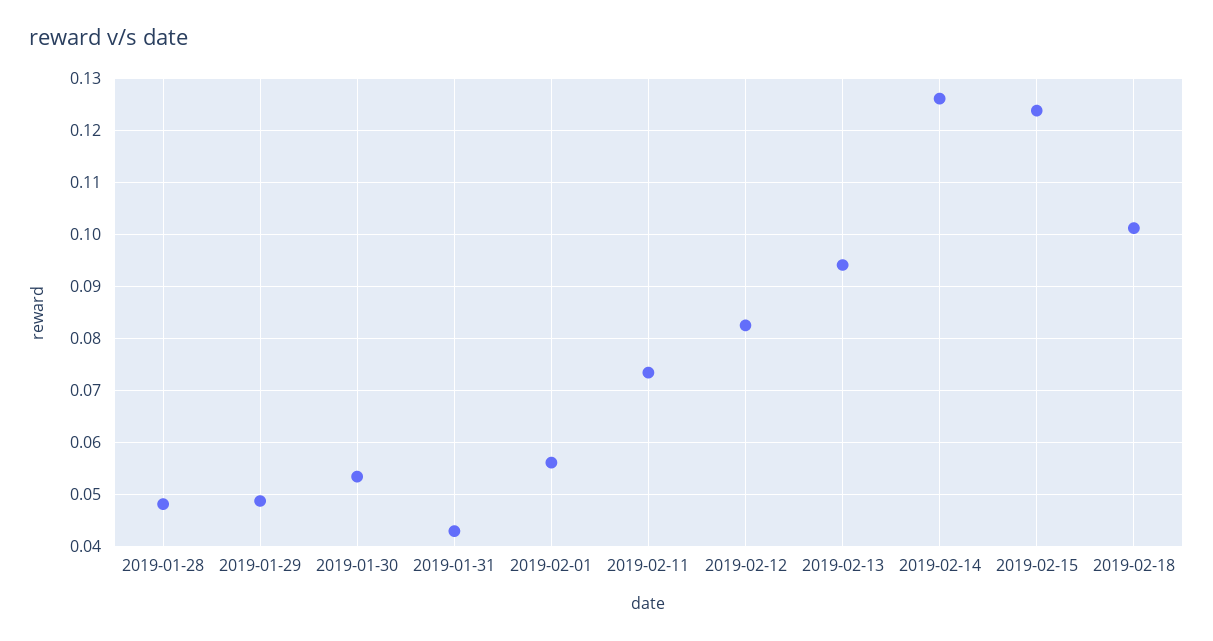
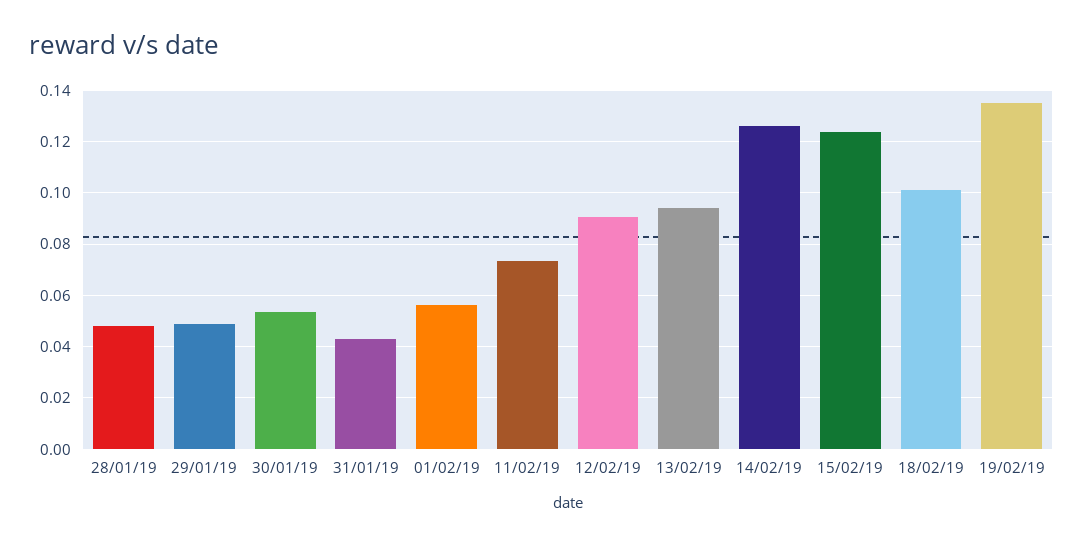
2019-02-12: 0.082 -> 0.09
19/02/19: none -> 0.135

